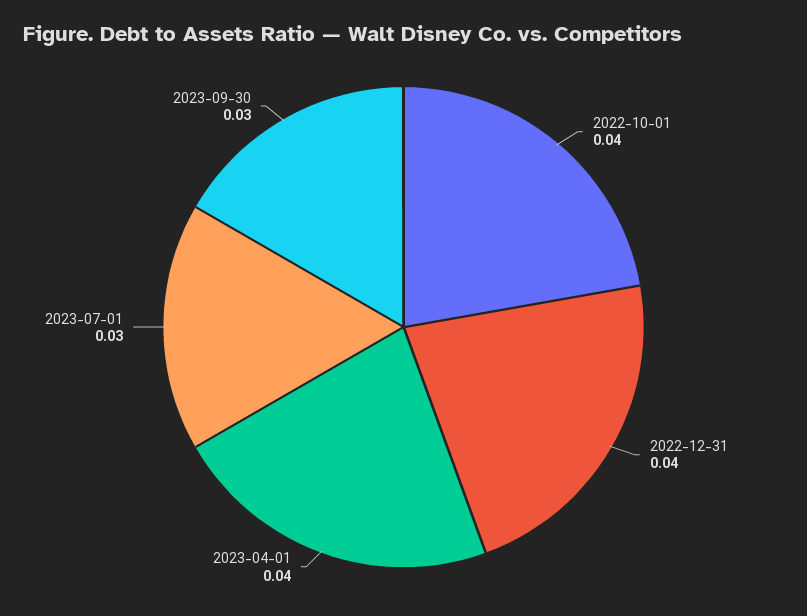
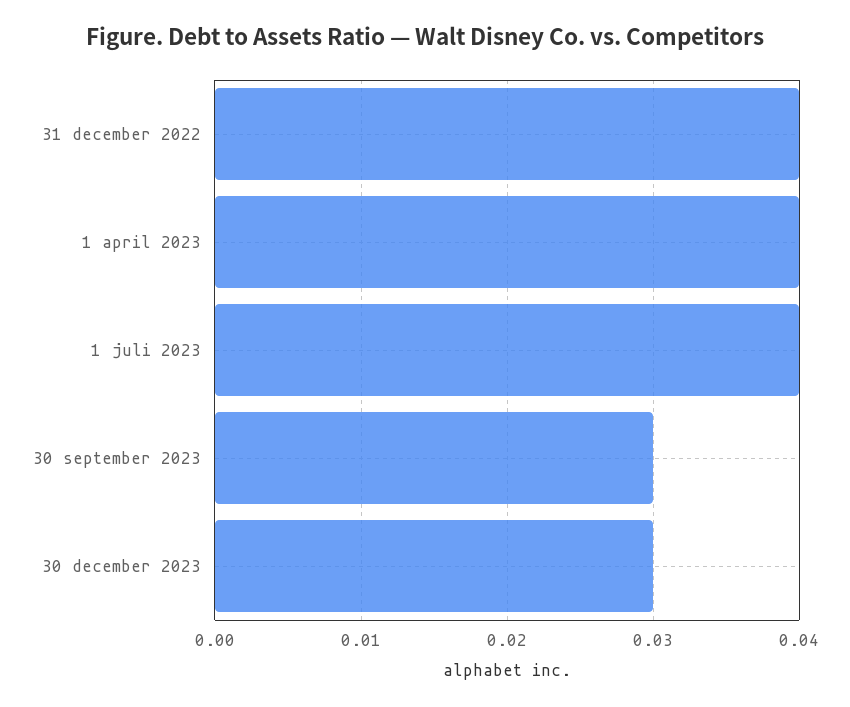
2022-10-01: 0.04 -> none
2023-07-01: 0.03 -> 0.04
30 december 2023: none -> 0.03

